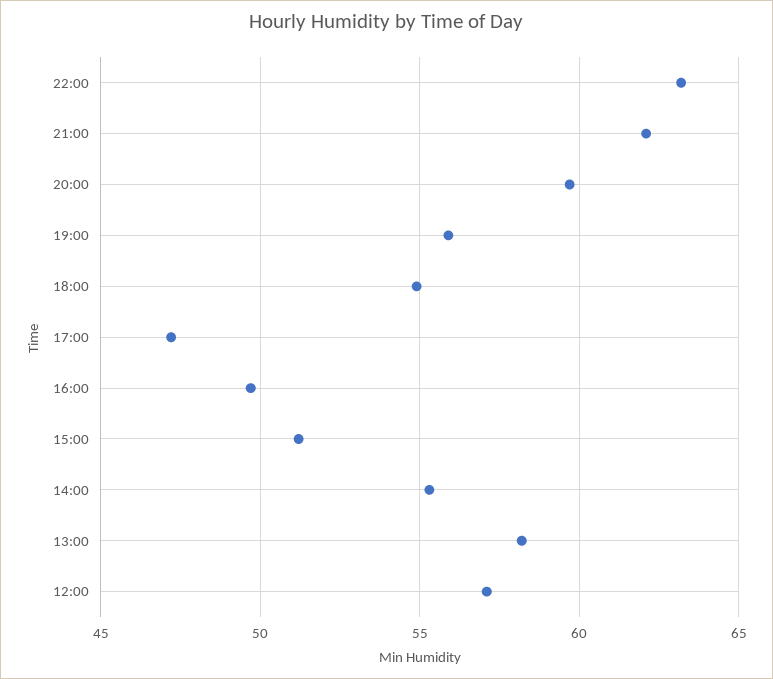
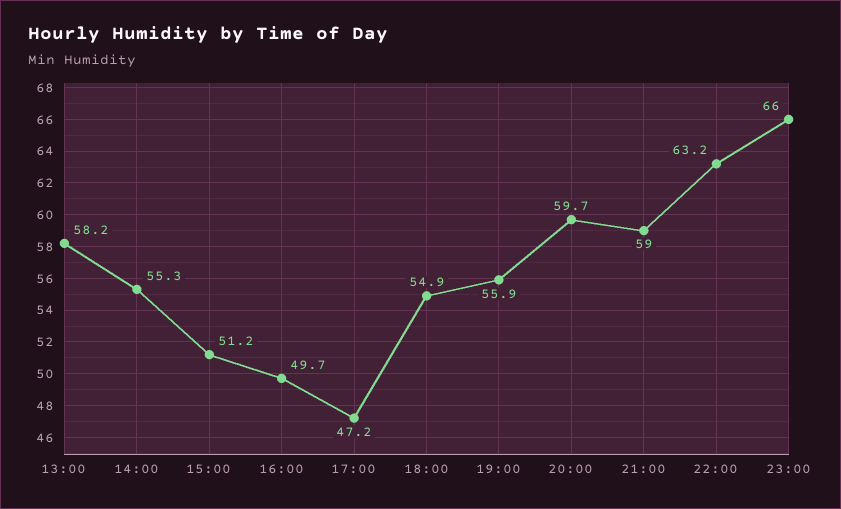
21:00: 62 -> 59
12:00: 57 -> none
23:00: none -> 66

